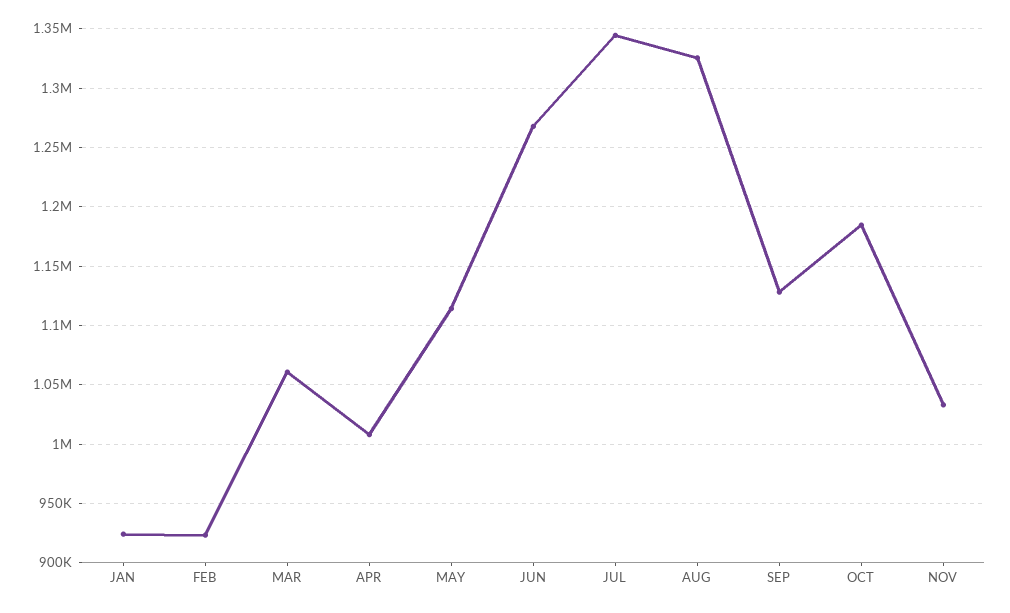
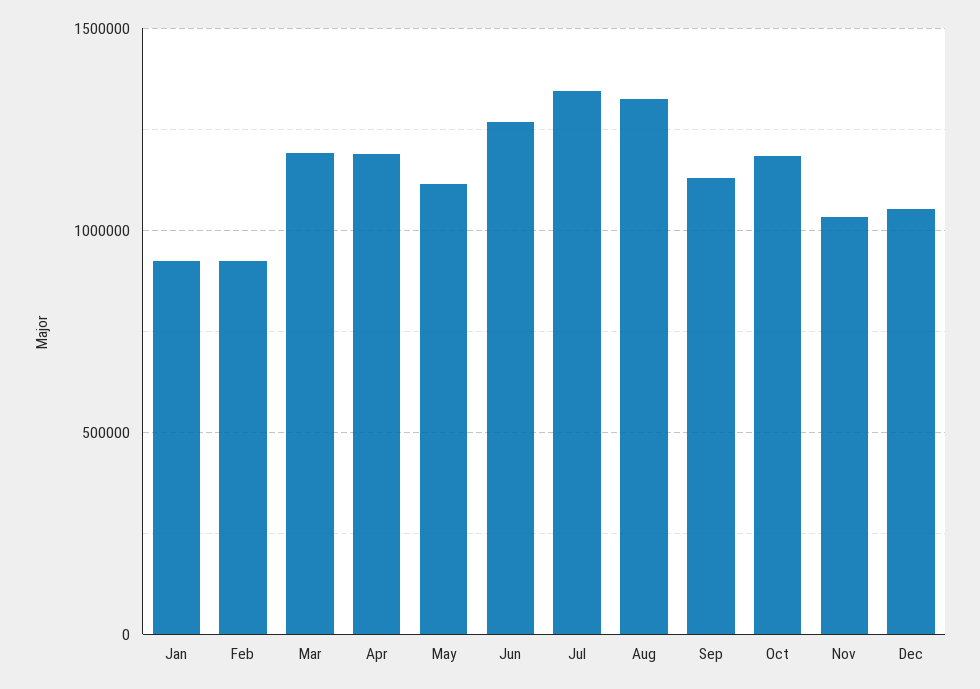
MAR: 1060000 -> 1200000
APR: 1010000 -> 1200000
Dec: none -> 1050000

